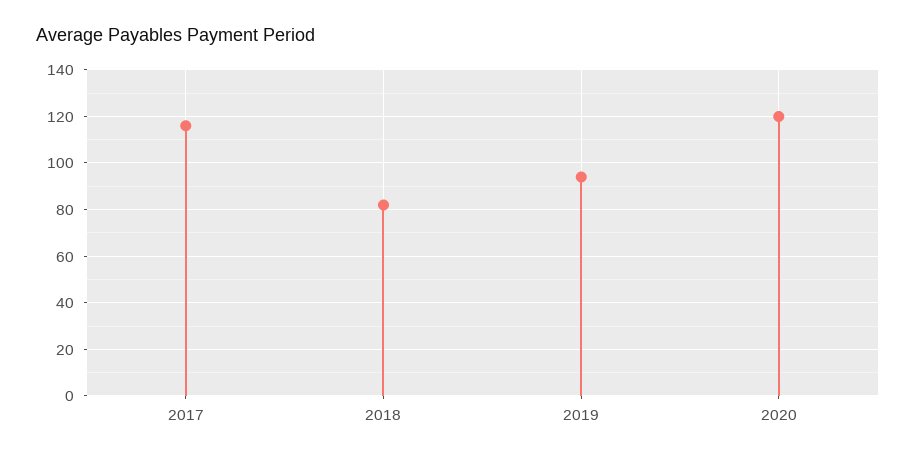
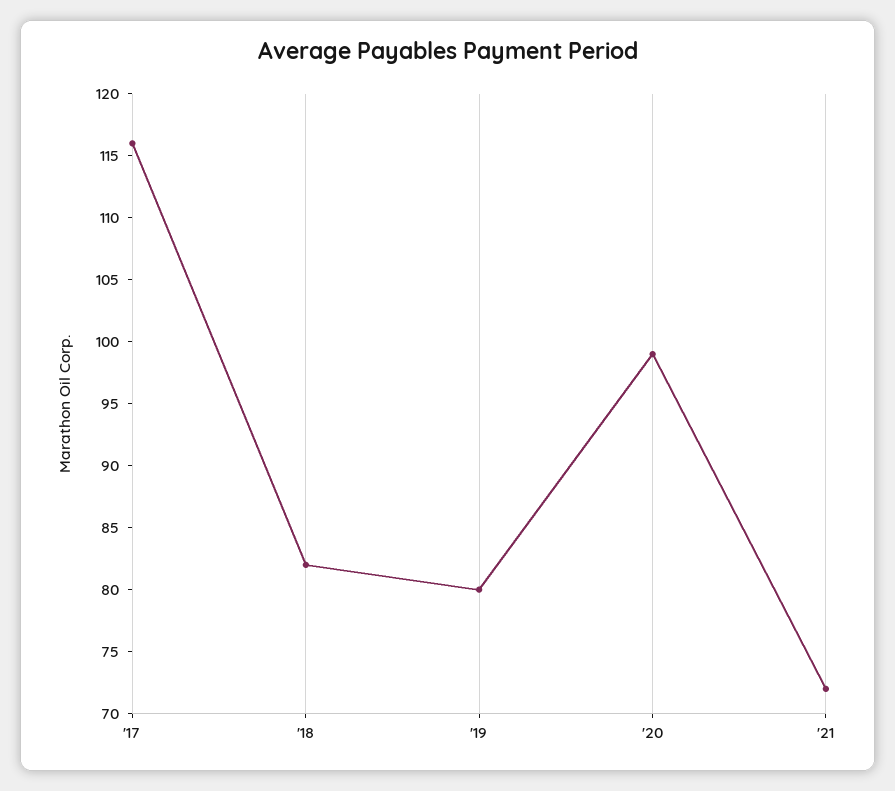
2019: 95 -> 80
2020: 120 -> 99
'21: none -> 72

